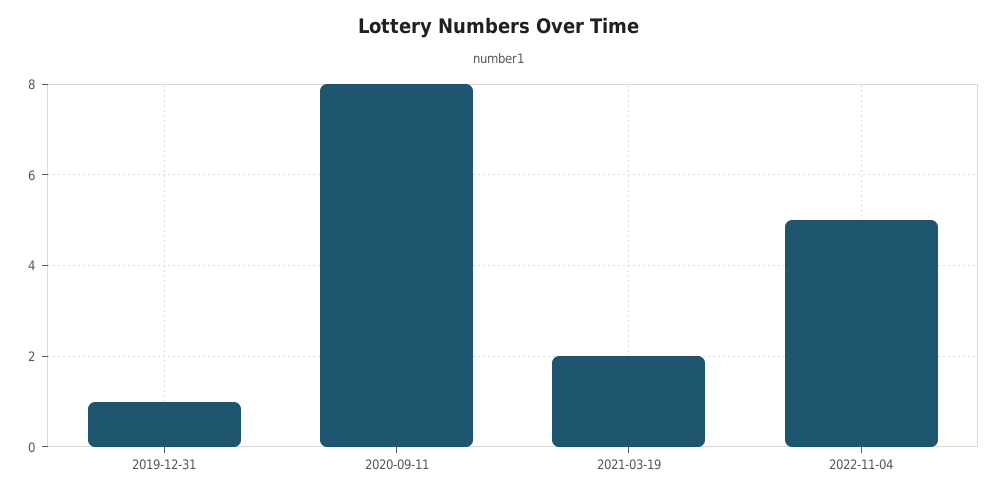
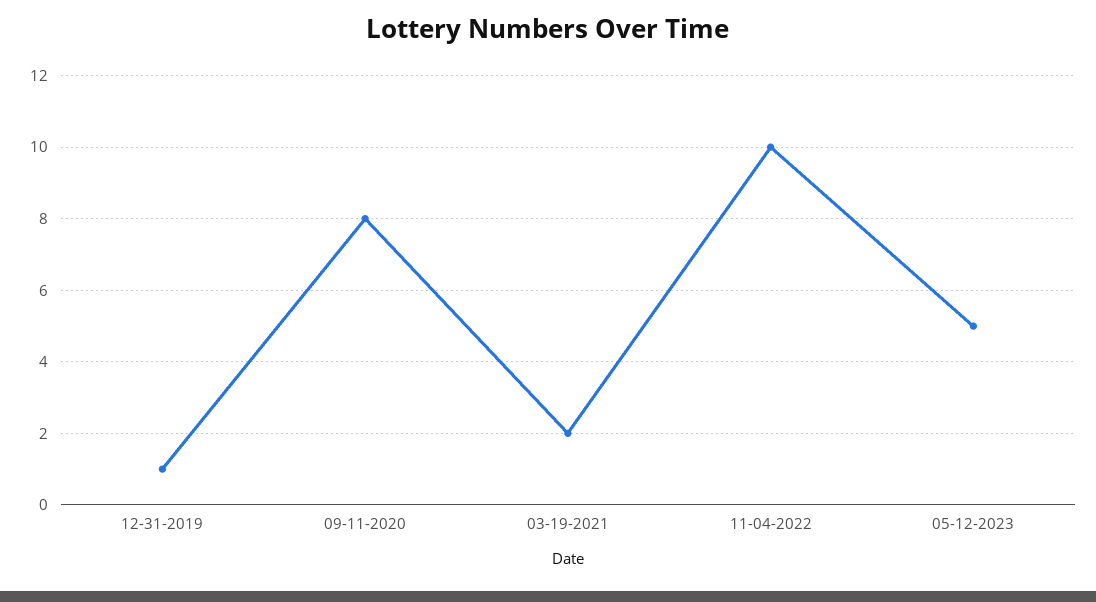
2022-11-04: 5 -> 10
05-12-2023: none -> 5

